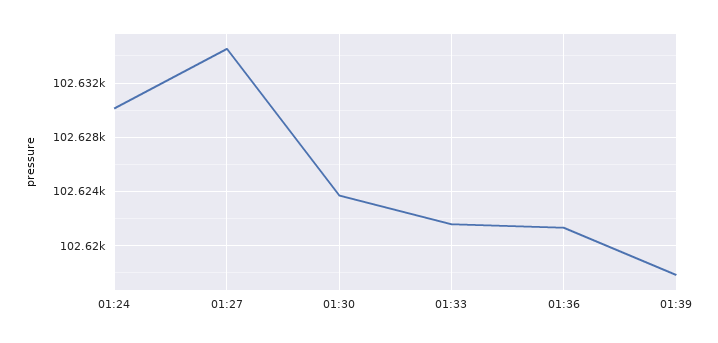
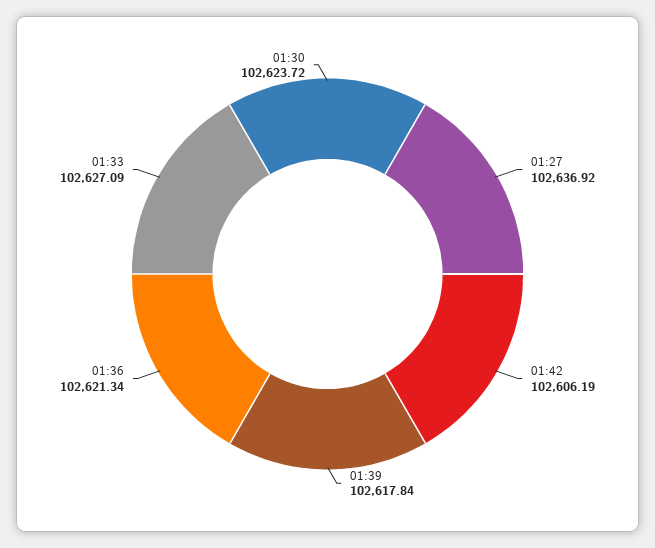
01:24: 102630 -> none
01:27: 102634.5 -> 102636.92
01:33: 102621.5 -> 102627.09
01:42: none -> 102606.19

